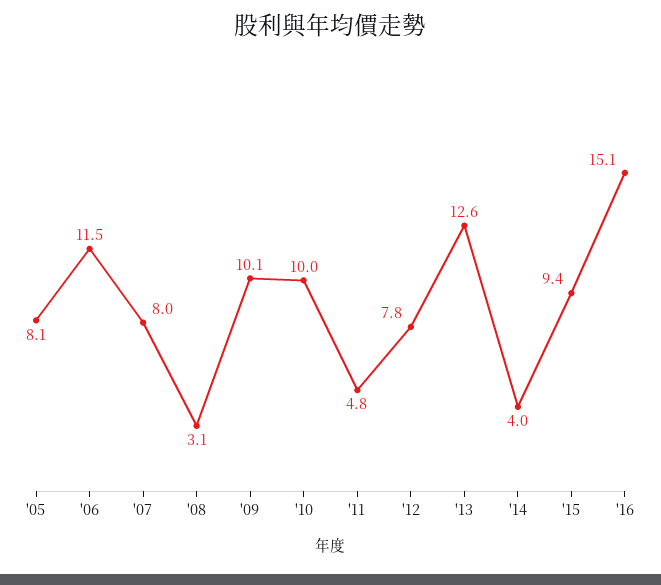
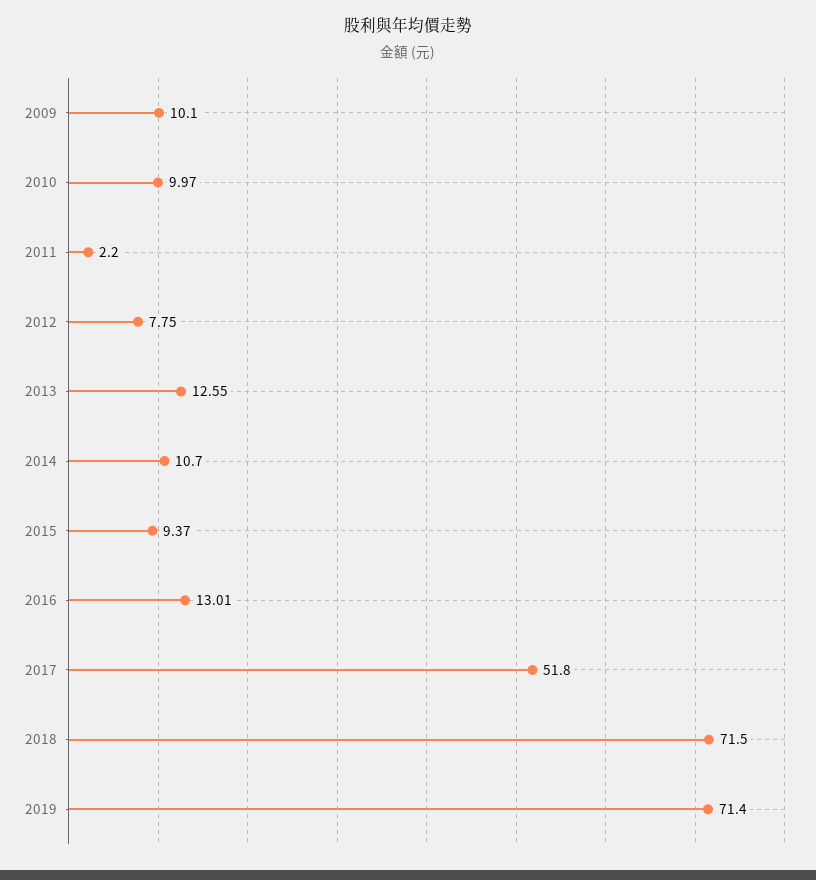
'05: 8.1 -> none
'06: 11.5 -> none
'07: 8 -> none
'08: 3.1 -> none
'11: 4.8 -> 2.2
'14: 4 -> 10.7
'16: 15.1 -> 13.01
2017: none -> 51.8
2018: none -> 71.5
2019: none -> 71.4

